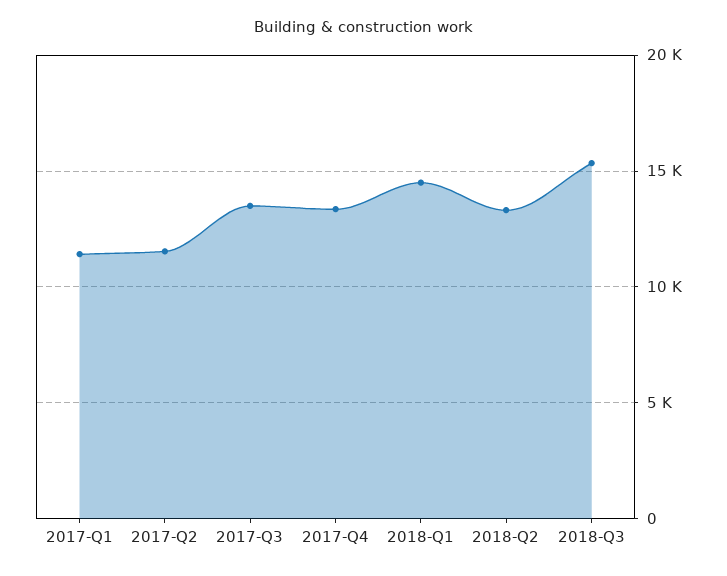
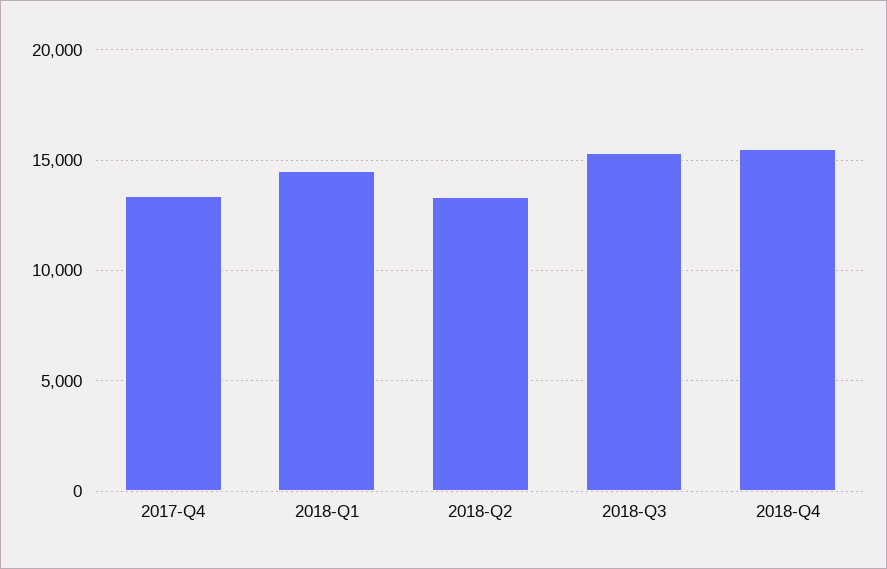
2017-Q1: 11500 -> none
2017-Q2: 11500 -> none
2017-Q3: 13500 -> none
2018-Q4: none -> 15500

